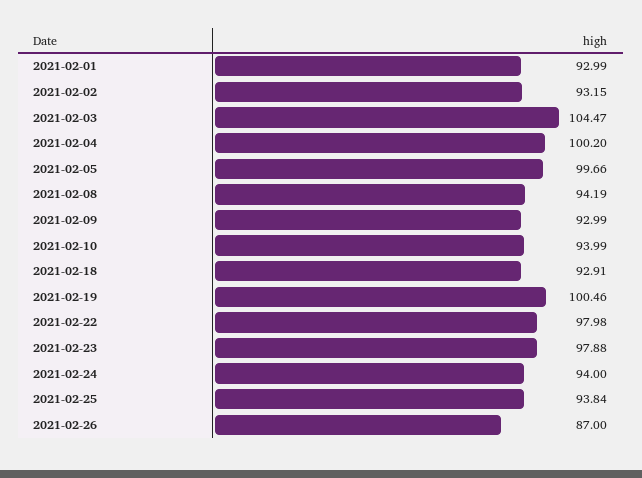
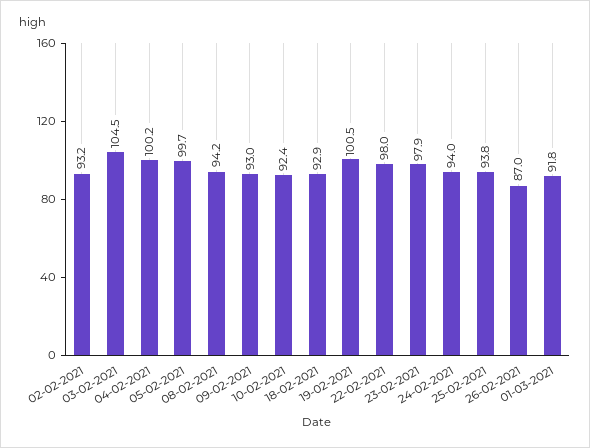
2021-02-01: 92.99 -> none
2021-02-10: 93.99 -> 92.4
01-03-2021: none -> 91.8

